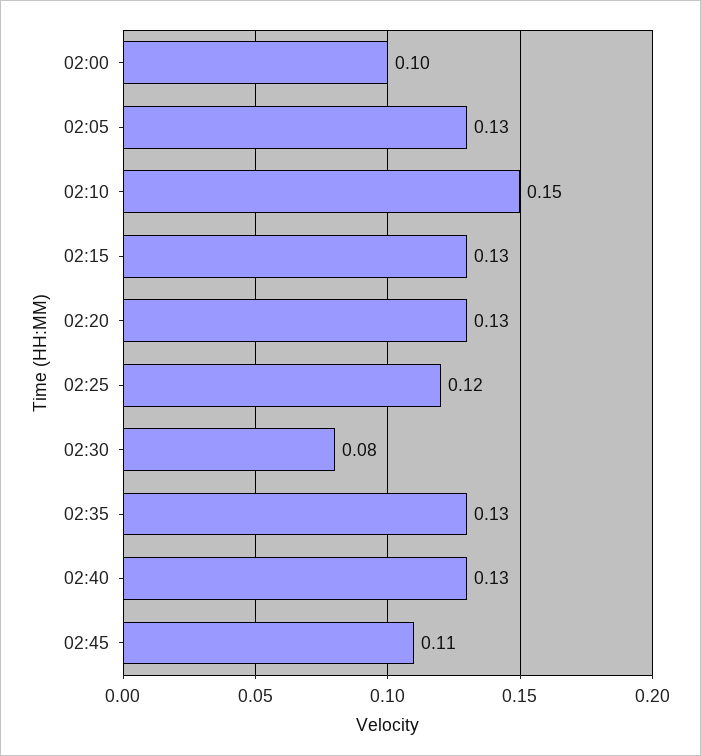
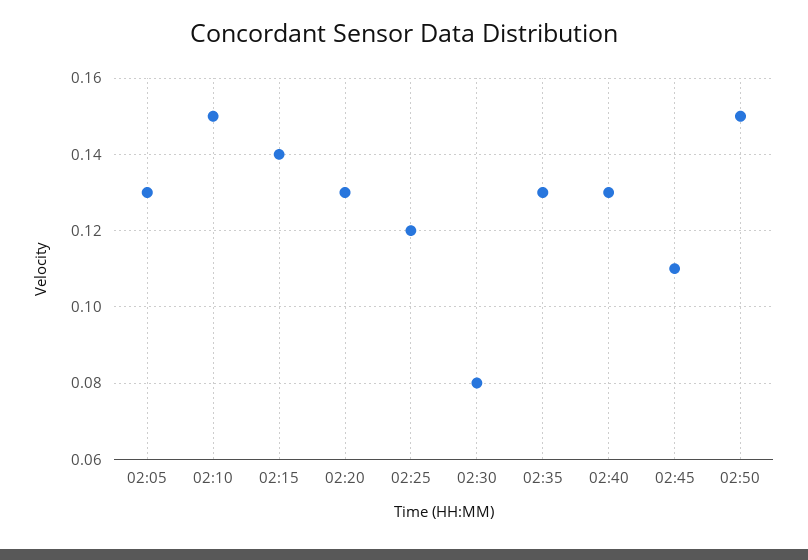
02:00: 0.1 -> none
02:15: 0.13 -> 0.14
02:50: none -> 0.15

